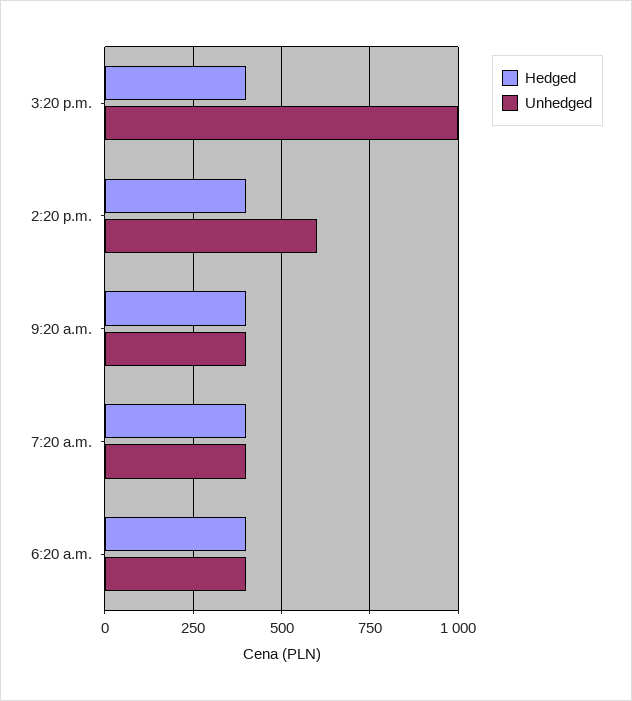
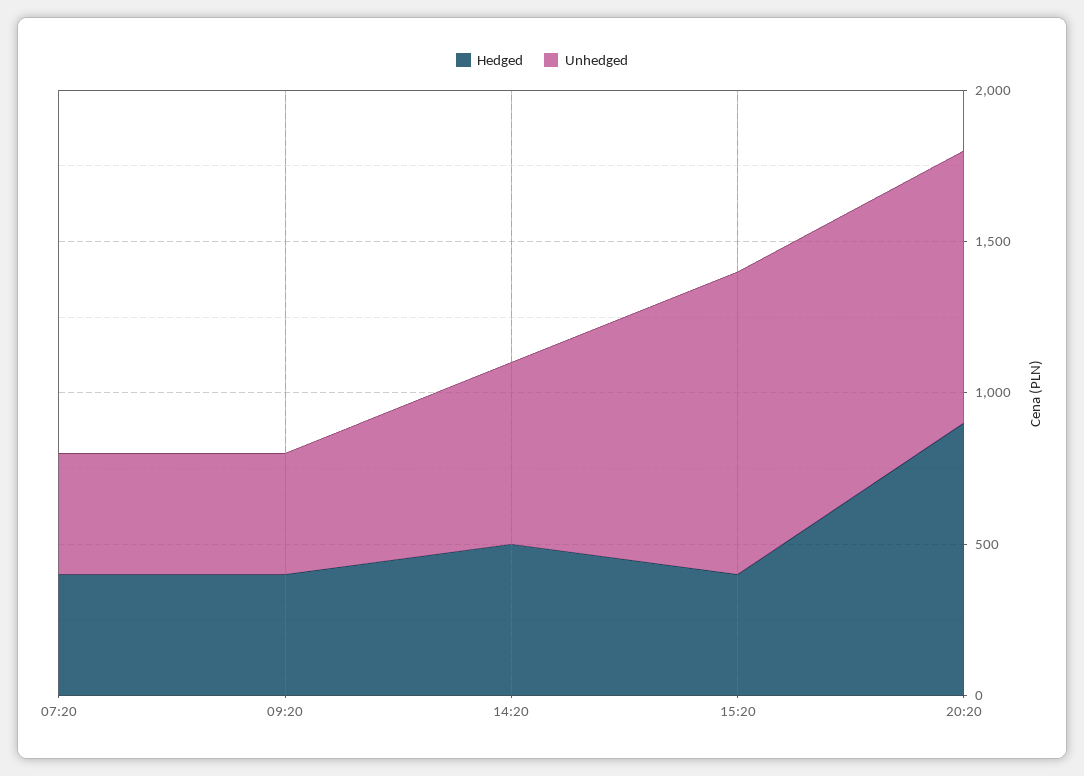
Hedged, 2:20 p.m.: 400 -> 500
Hedged, 6:20 a.m.: 400 -> none
Unhedged, 6:20 a.m.: 400 -> none
Hedged, 20:20: none -> 900
Unhedged, 20:20: none -> 900

